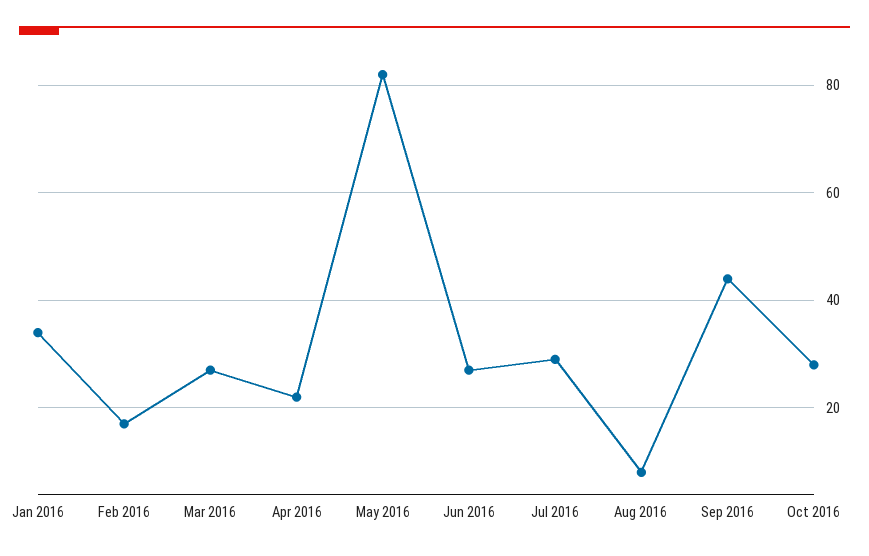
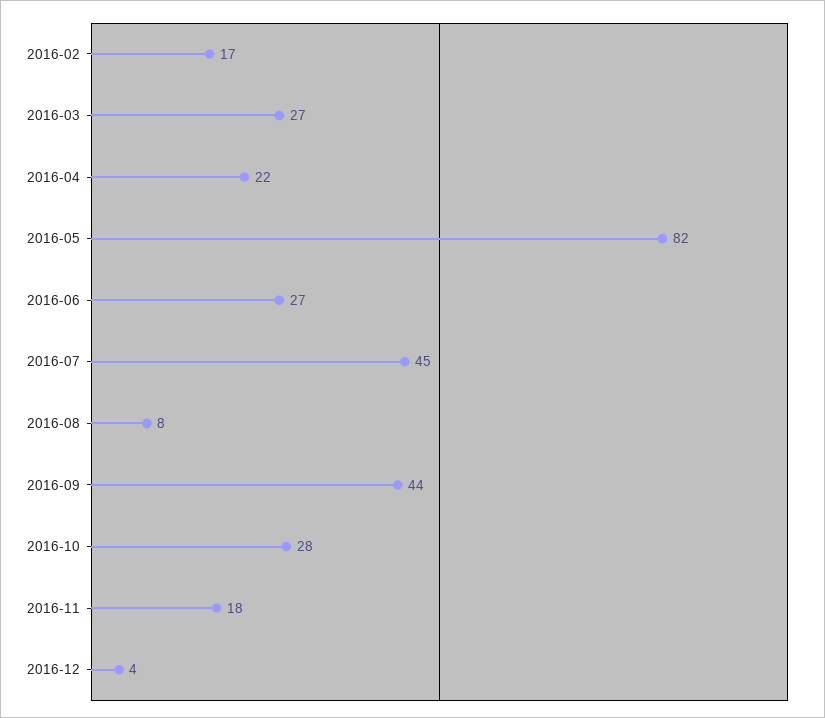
Jan 2016: 35 -> none
Jul 2016: 30 -> 45
2016-11: none -> 18
2016-12: none -> 4

